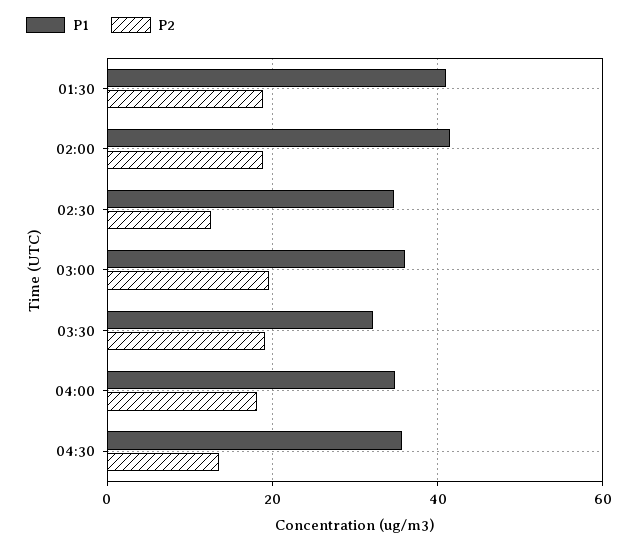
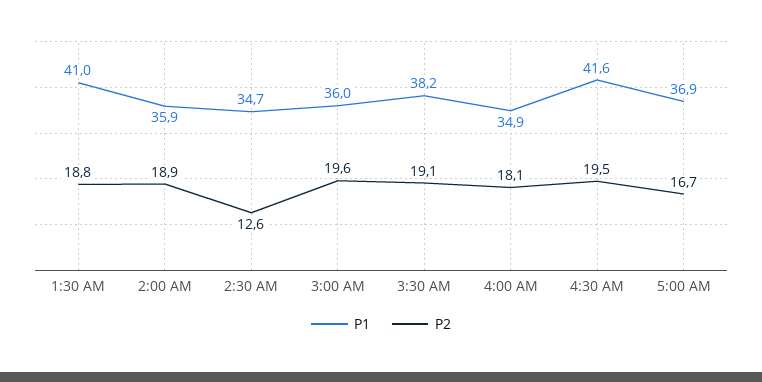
P1, 02:00: 42 -> 35.9
P1, 03:30: 32 -> 38.2
P1, 04:30: 36 -> 41.6
P2, 04:30: 14 -> 19.5
P1, 5:00 AM: none -> 36.9
P2, 5:00 AM: none -> 16.7

